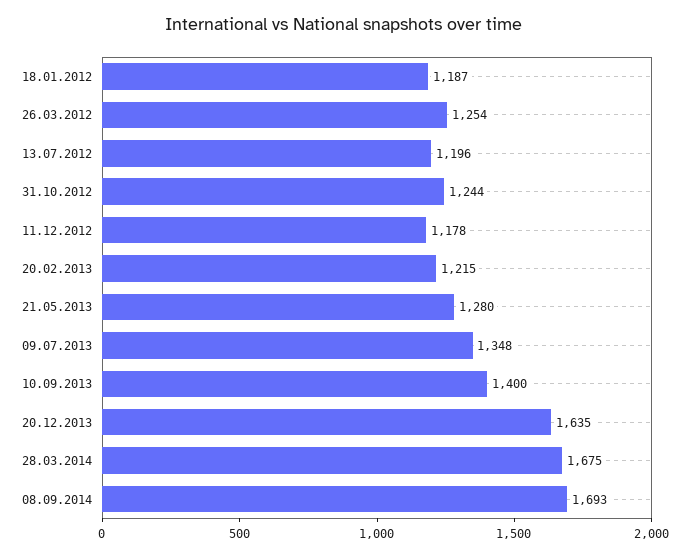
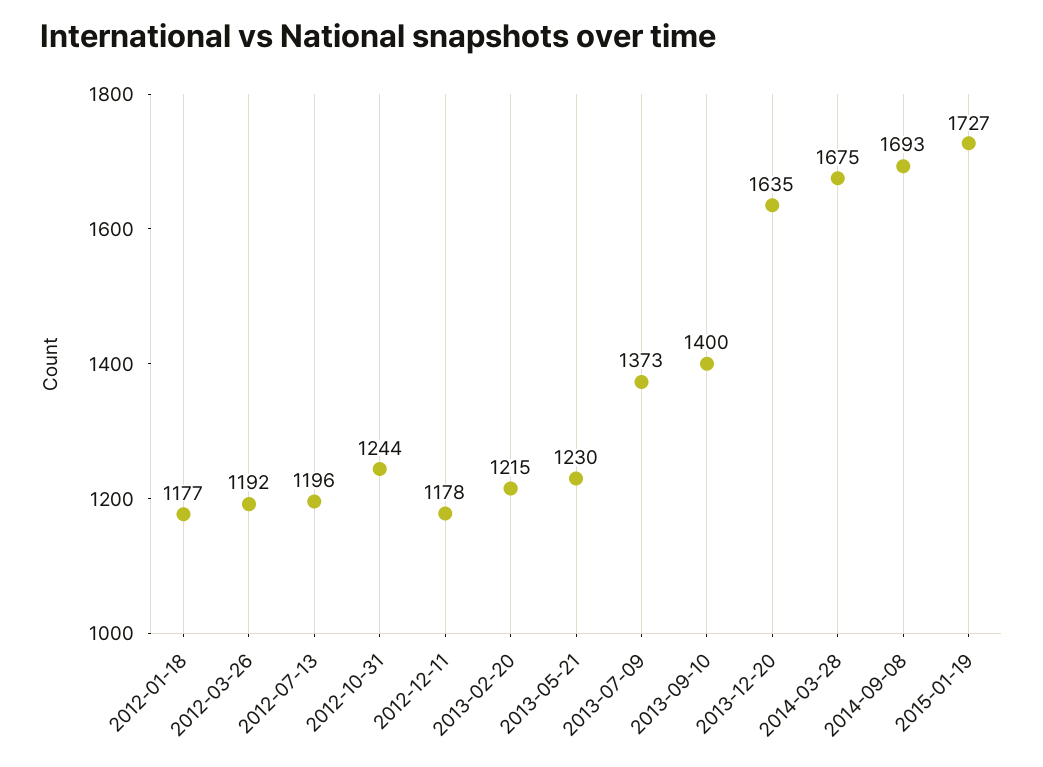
18.01.2012: 1187 -> 1177
26.03.2012: 1254 -> 1192
21.05.2013: 1280 -> 1230
09.07.2013: 1348 -> 1373
2015-01-19: none -> 1727

